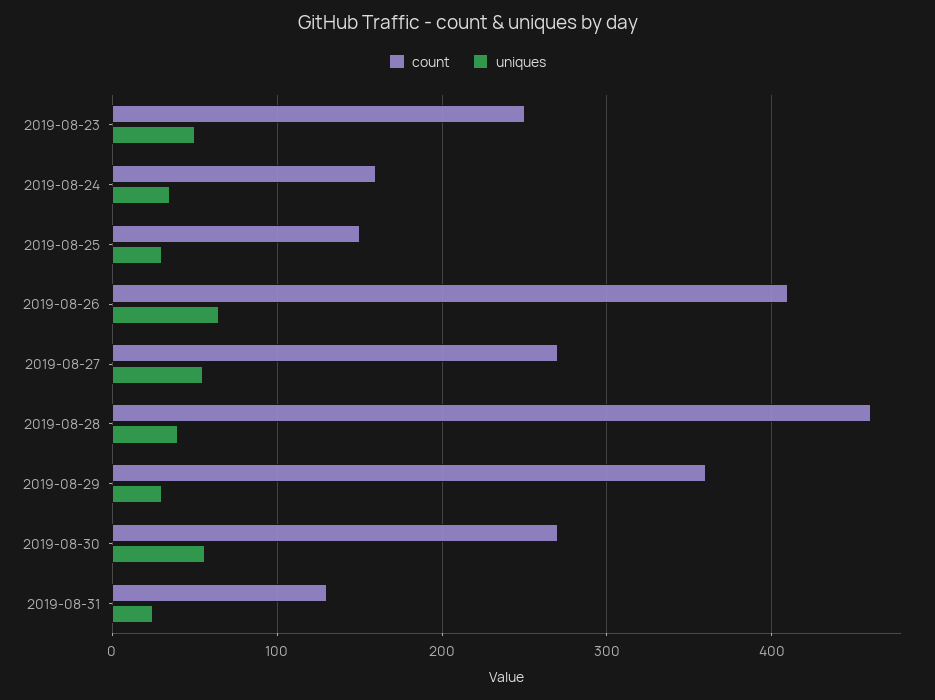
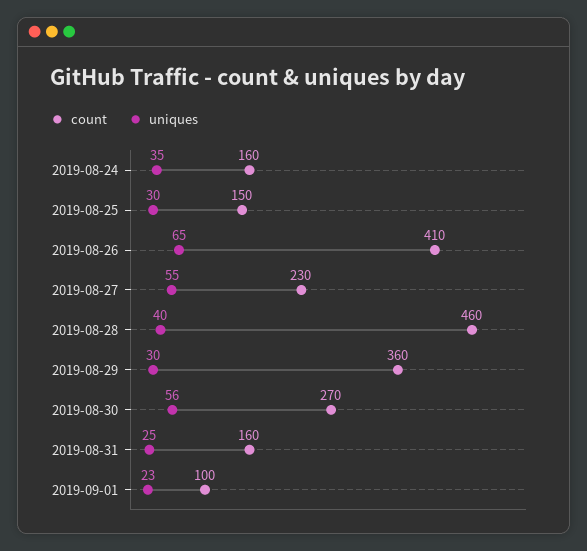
count, 2019-08-23: 250 -> none
uniques, 2019-08-23: 50 -> none
count, 2019-08-27: 270 -> 230
count, 2019-08-31: 130 -> 160
count, 2019-09-01: none -> 100
uniques, 2019-09-01: none -> 23

